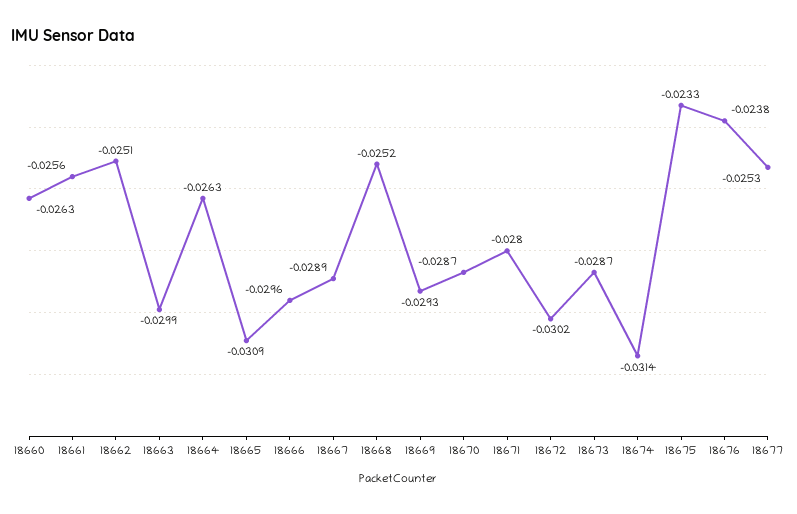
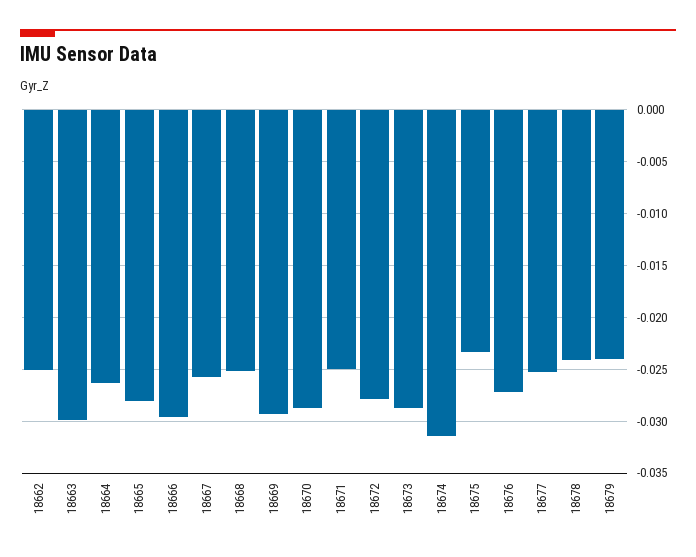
18660: -0.0263 -> none
18661: -0.0256 -> none
18665: -0.0309 -> -0.028
18667: -0.0289 -> -0.026
18671: -0.028 -> -0.025
18672: -0.0302 -> -0.028
18676: -0.0238 -> -0.027
18678: none -> -0.024
18679: none -> -0.024

